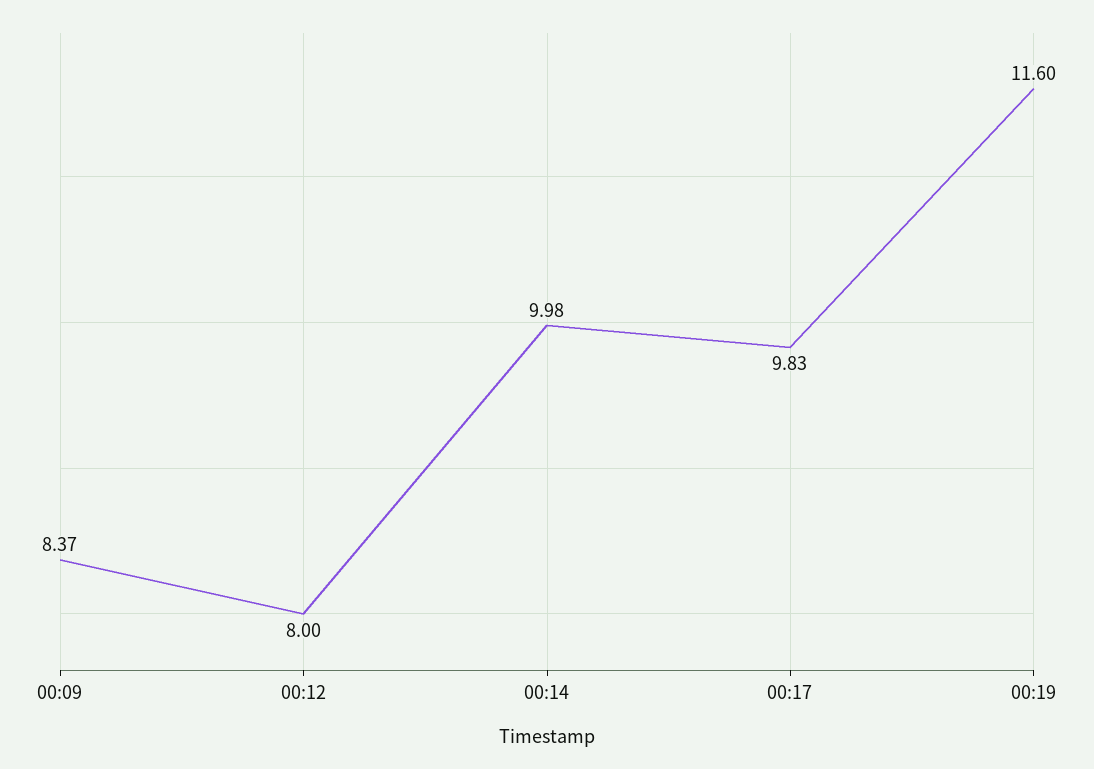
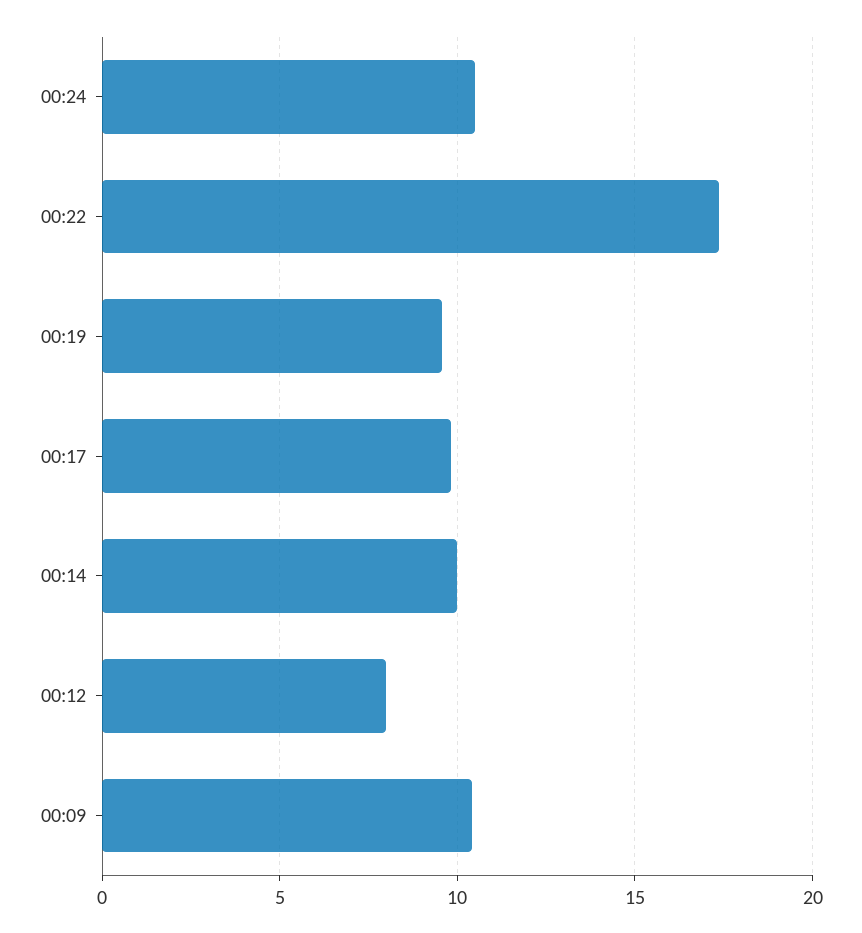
00:09: 8.37 -> 10.5
00:19: 11.6 -> 9.5
00:24: none -> 10.5
00:22: none -> 17.5

